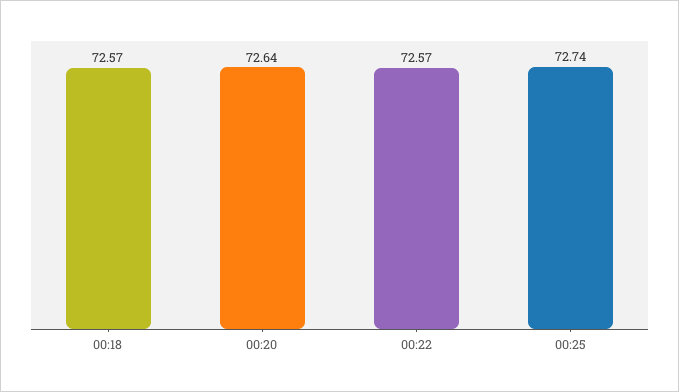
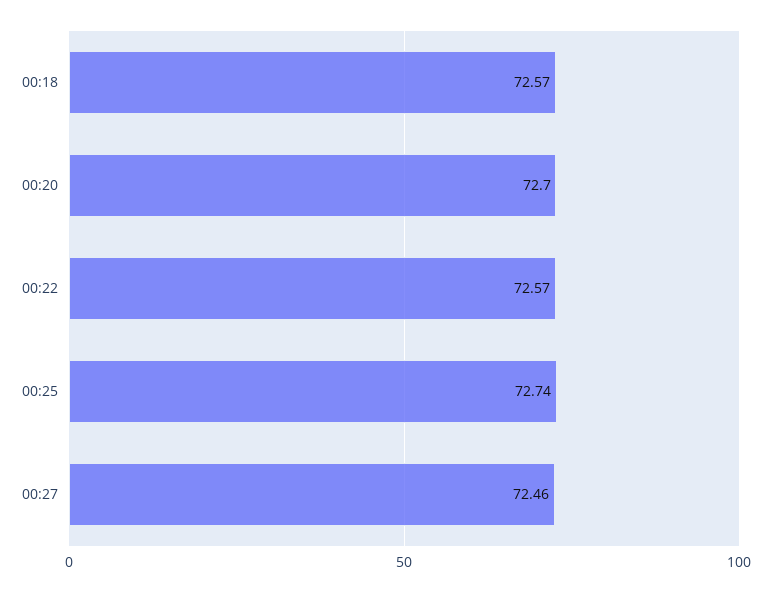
00:20: 72.64 -> 72.7
00:27: none -> 72.46

